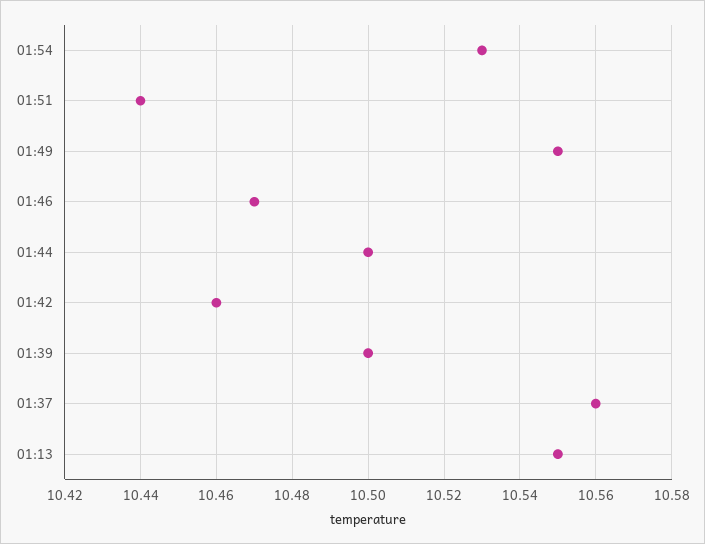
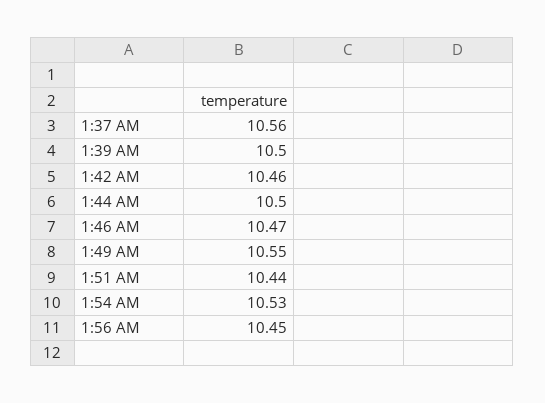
01:13: 10.55 -> none
1:56 AM: none -> 10.45

